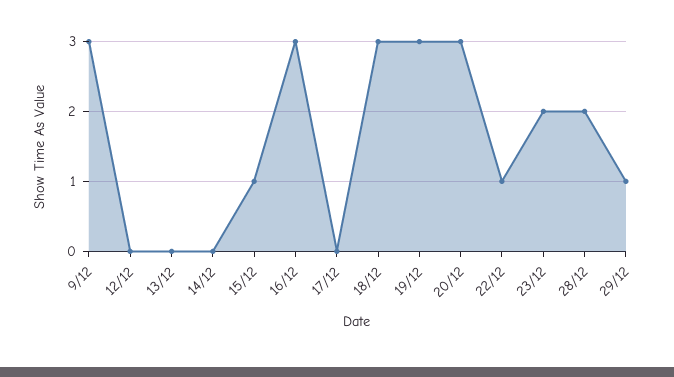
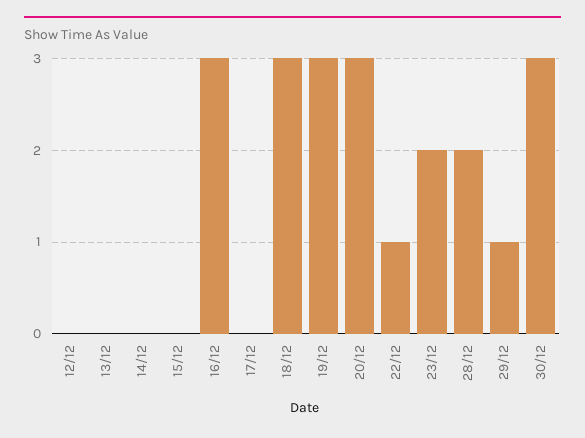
9/12: 3 -> none
15/12: 1 -> 0
30/12: none -> 3

